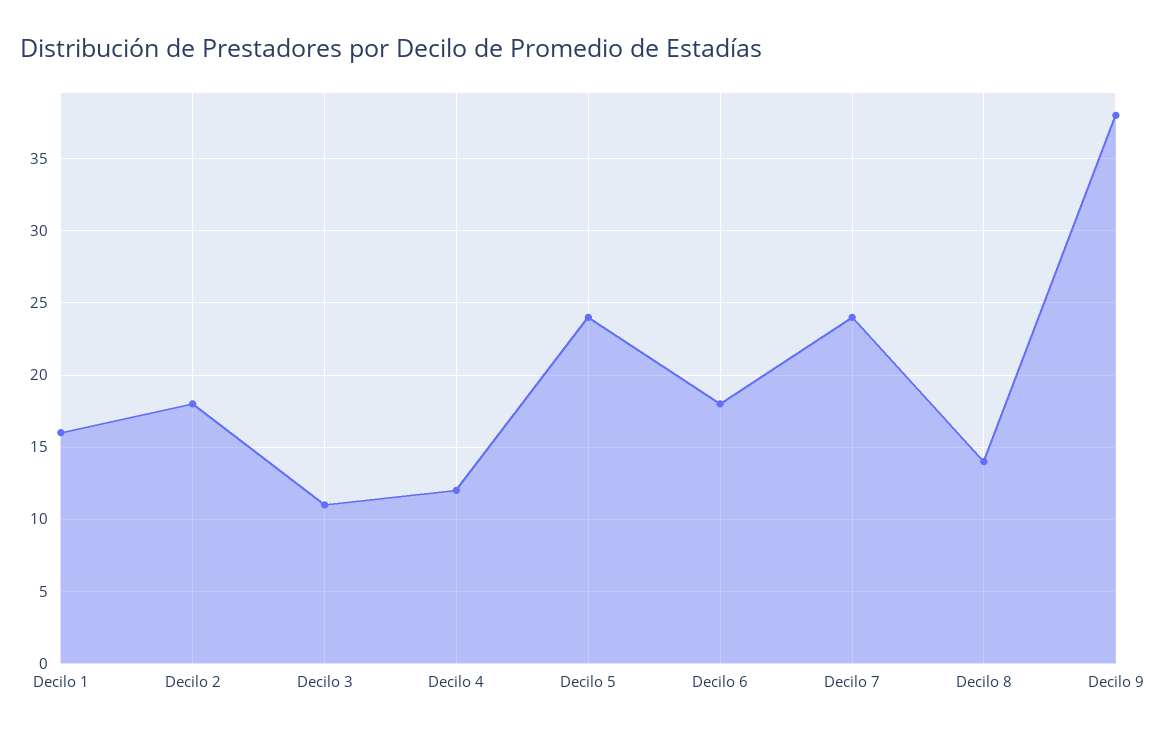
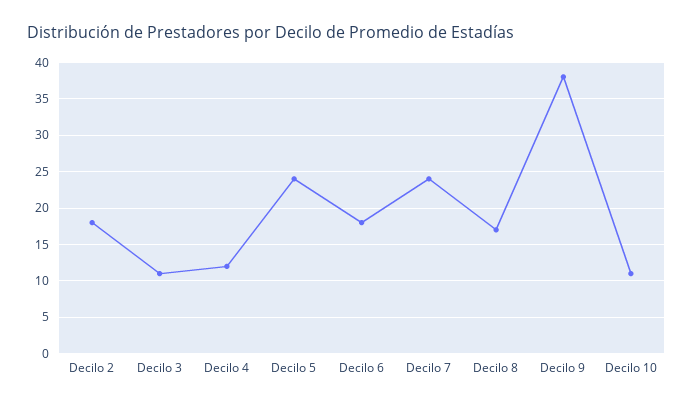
Decilo 1: 16 -> none
Decilo 8: 14 -> 17
Decilo 10: none -> 11

